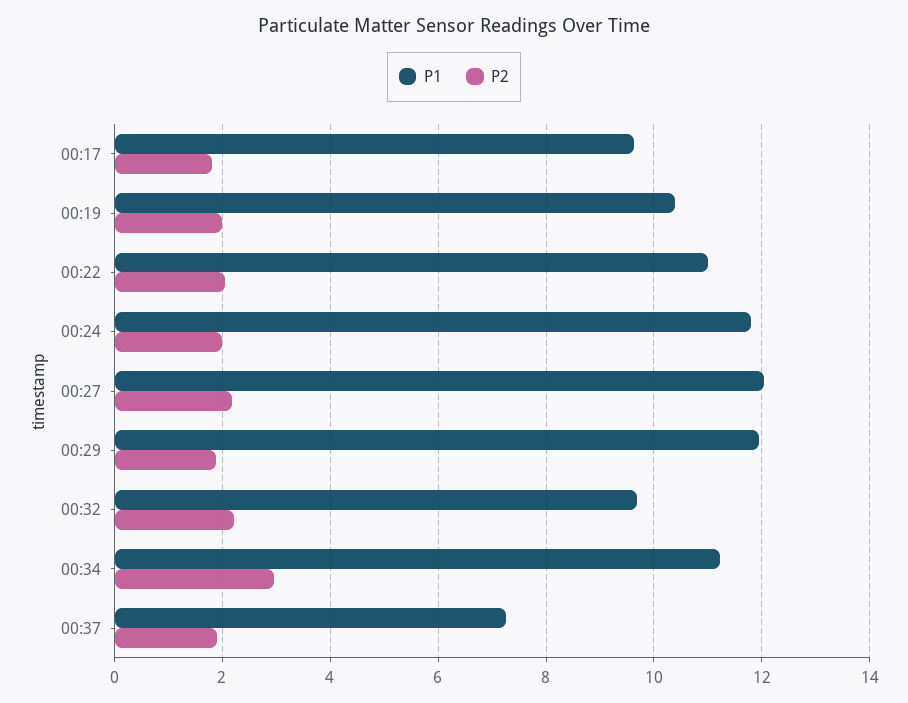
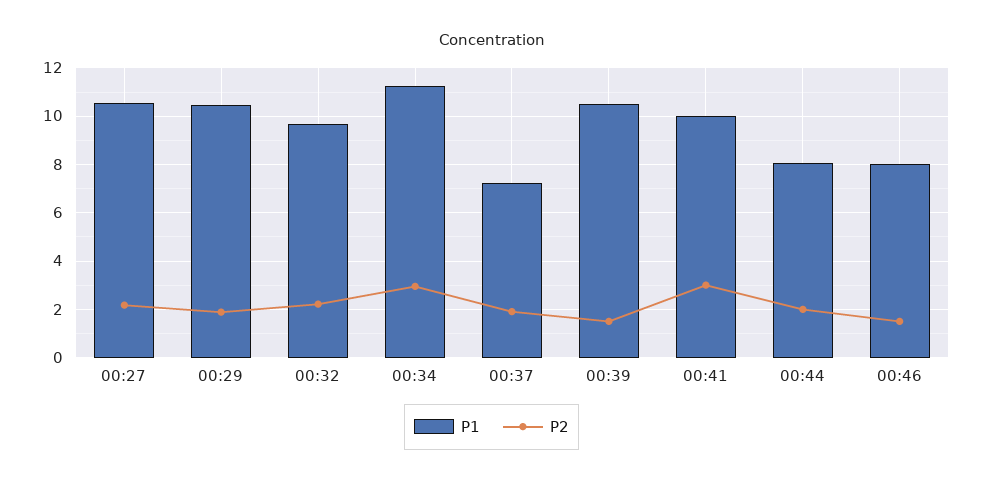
P1, 00:17: 9.6 -> none
P2, 00:17: 1.8 -> none
P1, 00:19: 10.4 -> none
P2, 00:19: 2 -> none
P1, 00:22: 11 -> none
P2, 00:22: 2 -> none
P1, 00:24: 11.8 -> none
P2, 00:24: 2 -> none
P1, 00:27: 12 -> 10.5
P1, 00:29: 12 -> 10.5
P1, 00:39: none -> 10.5
P2, 00:39: none -> 1.5
P1, 00:41: none -> 10
P2, 00:41: none -> 3
P1, 00:44: none -> 8
P2, 00:44: none -> 2
P1, 00:46: none -> 8
P2, 00:46: none -> 1.5

